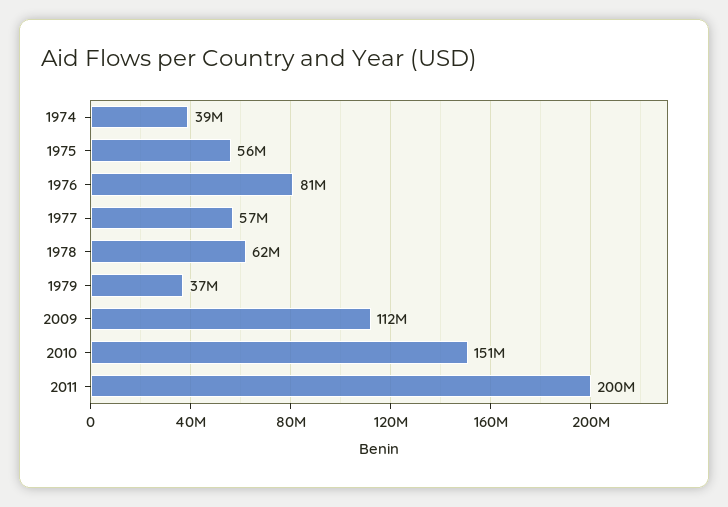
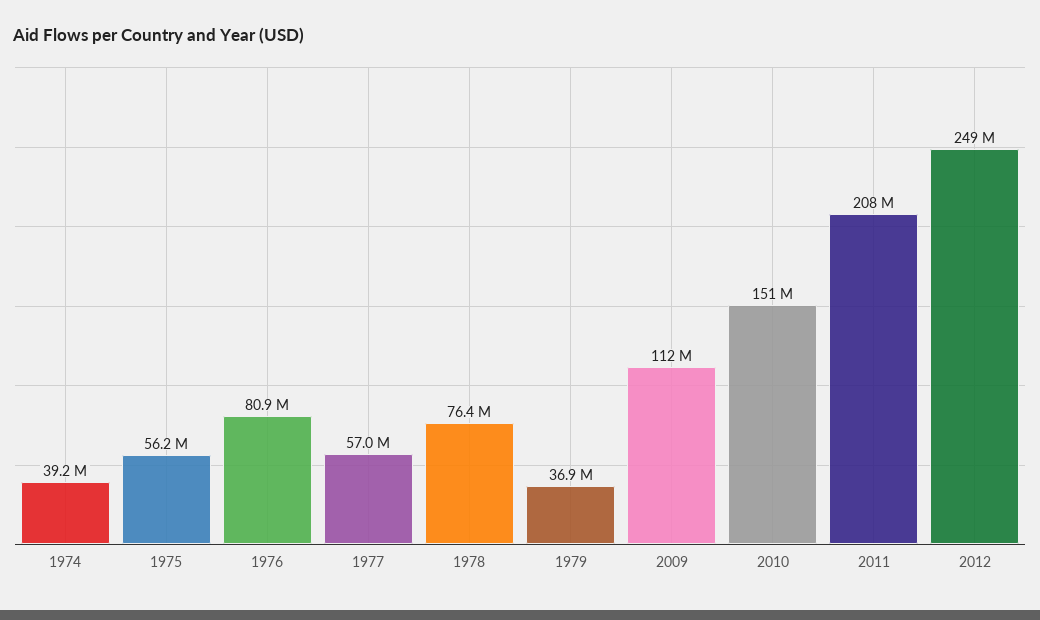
1978: 62000000 -> 76400000
2011: 200000000 -> 208000000
2012: none -> 249000000

